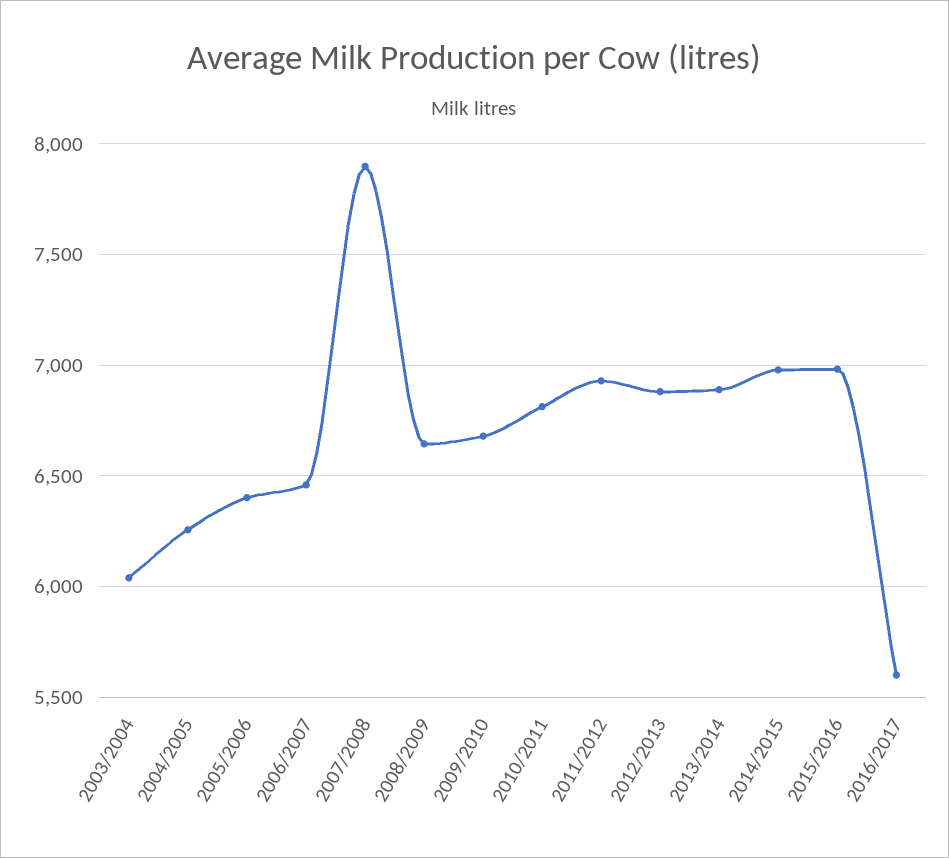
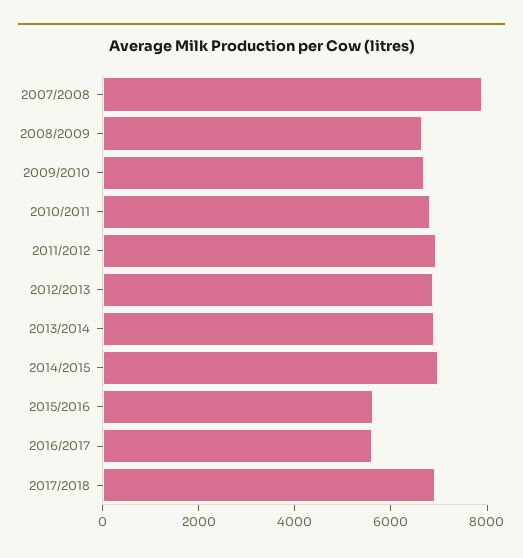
2003/2004: 6050 -> none
2004/2005: 6250 -> none
2005/2006: 6400 -> none
2006/2007: 6450 -> none
2015/2016: 7000 -> 5500
2017/2018: none -> 7000

